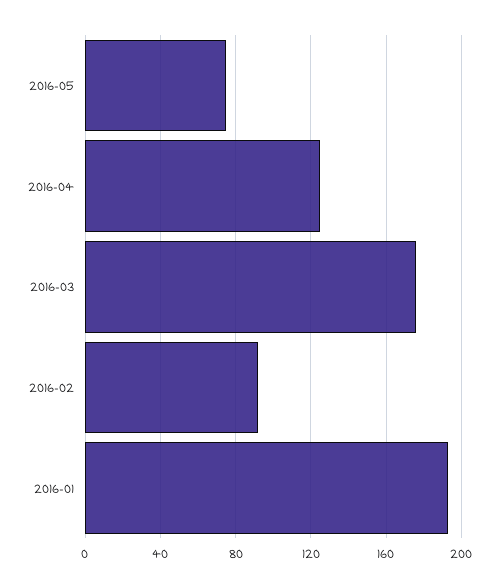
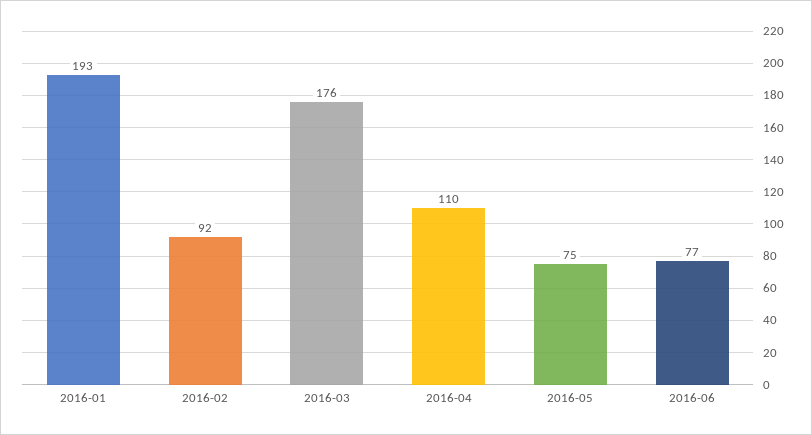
2016-04: 125 -> 110
2016-06: none -> 77

